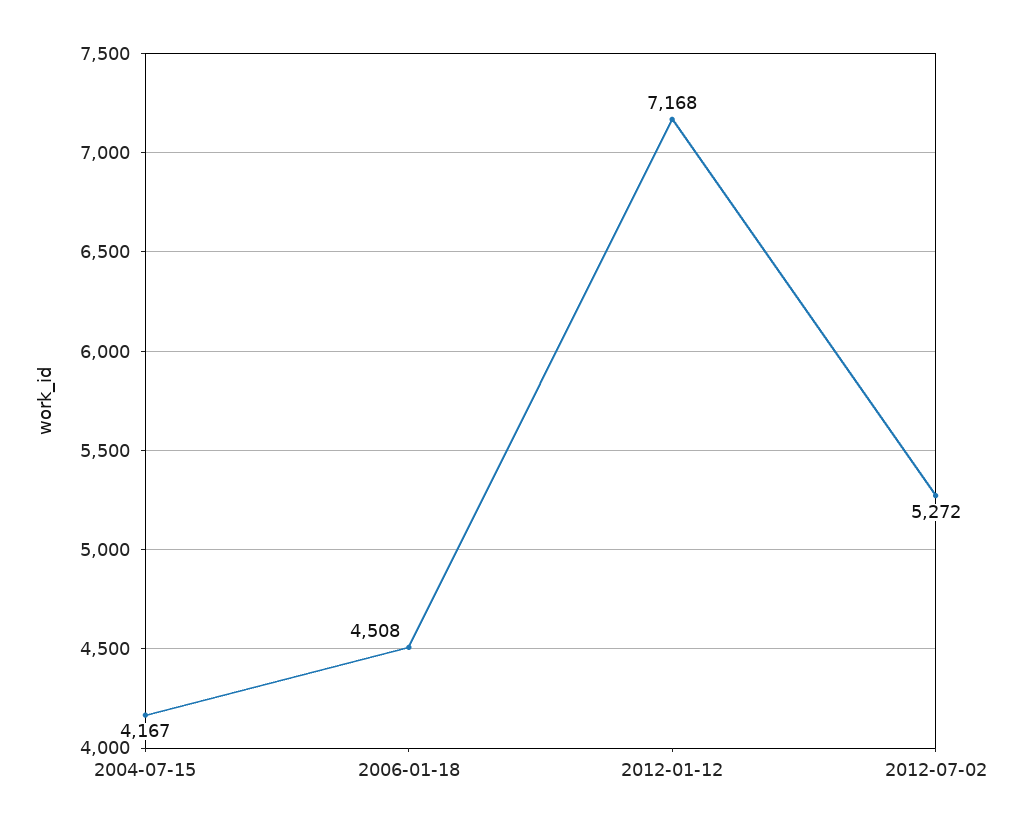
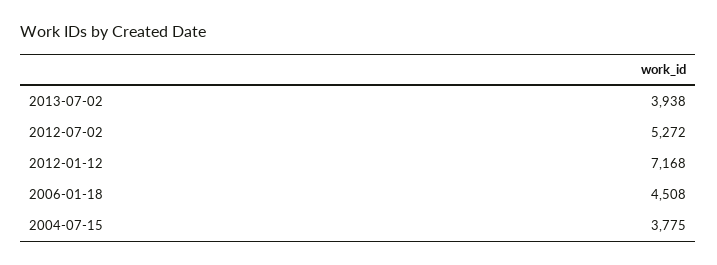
2004-07-15: 4167 -> 3775
2013-07-02: none -> 3938

